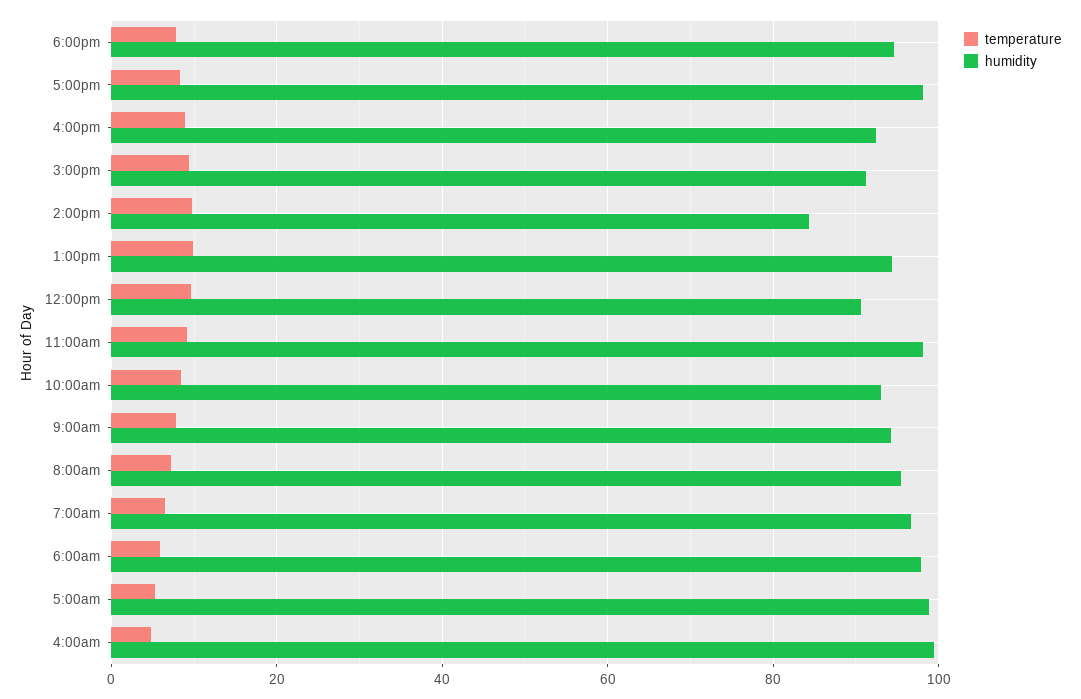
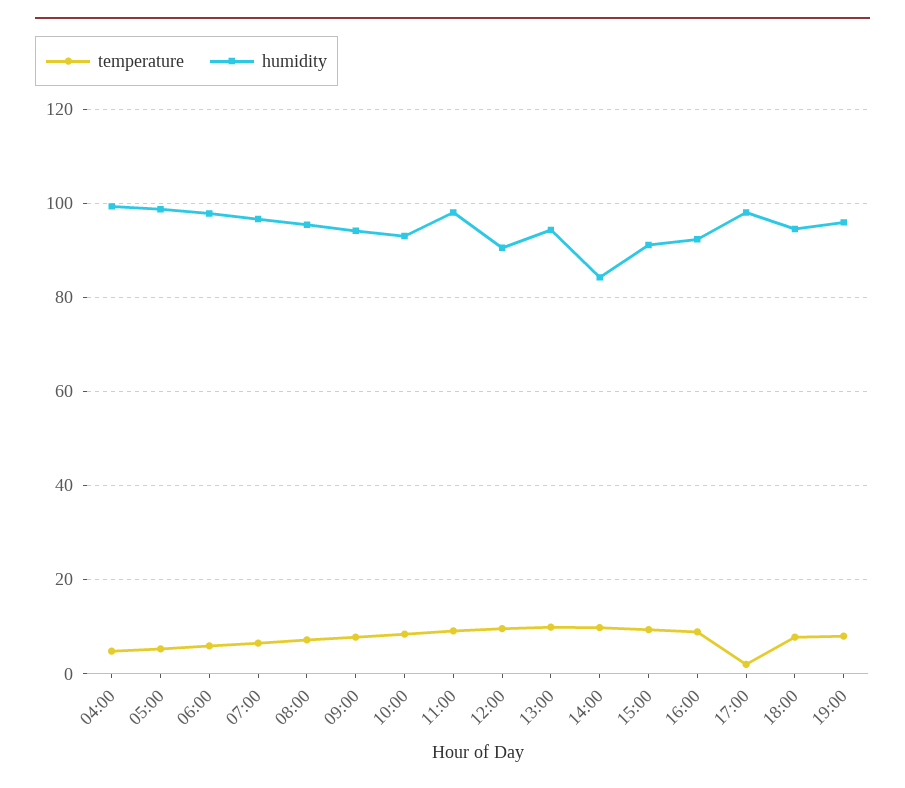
temperature, 5:00pm: 8 -> 2
temperature, 19:00: none -> 8
humidity, 19:00: none -> 96

